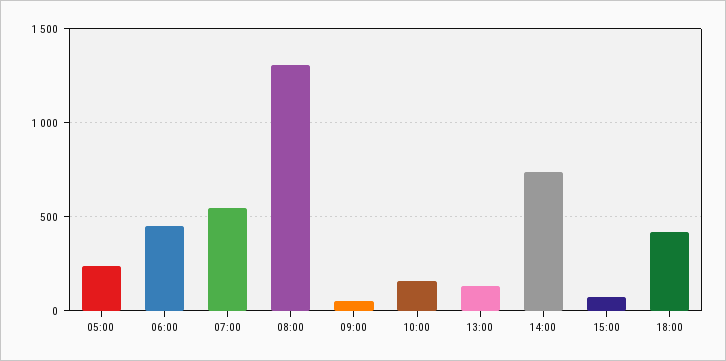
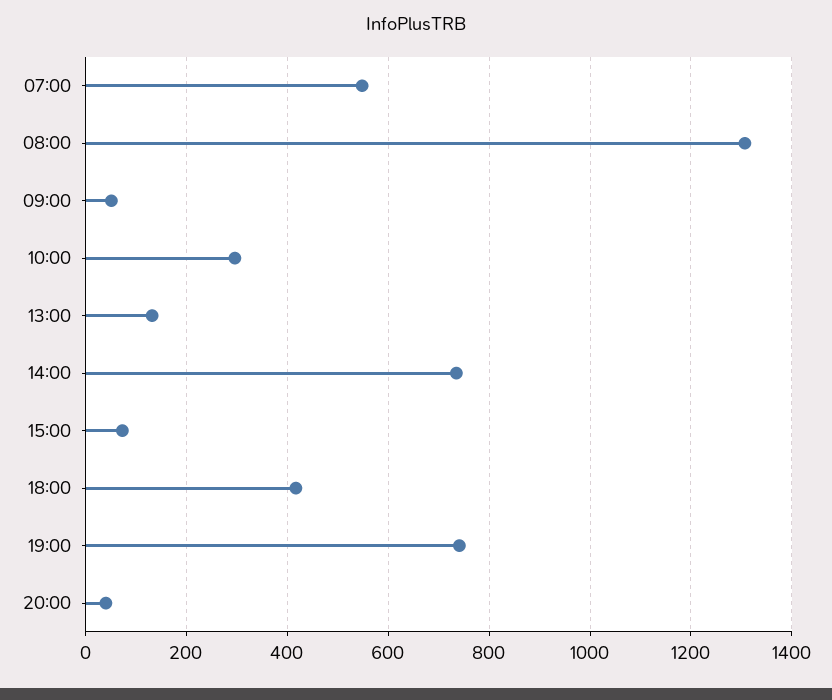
05:00: 250 -> none
06:00: 450 -> none
10:00: 150 -> 300
19:00: none -> 740
20:00: none -> 40

